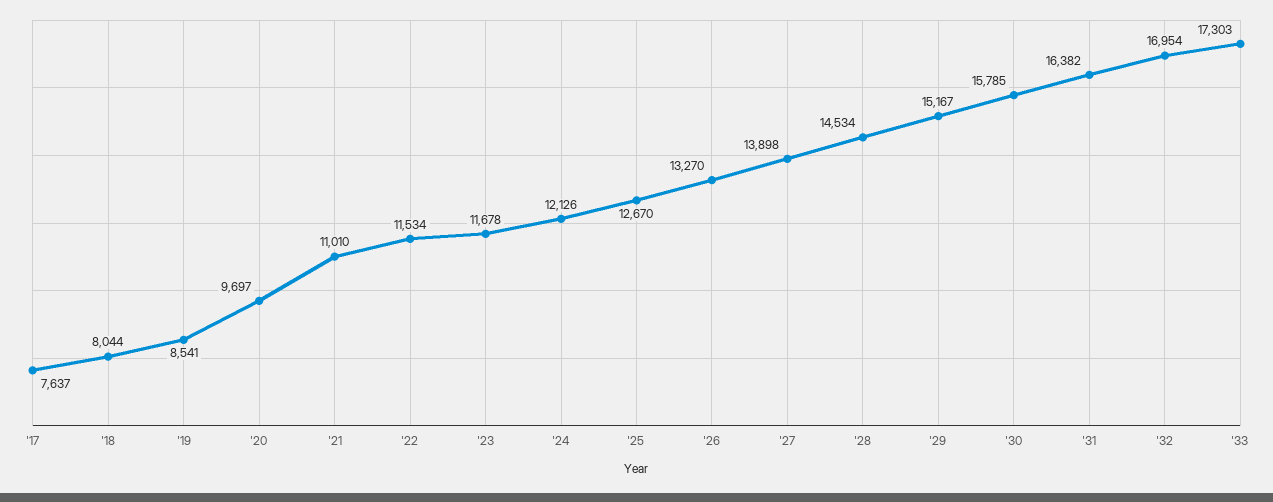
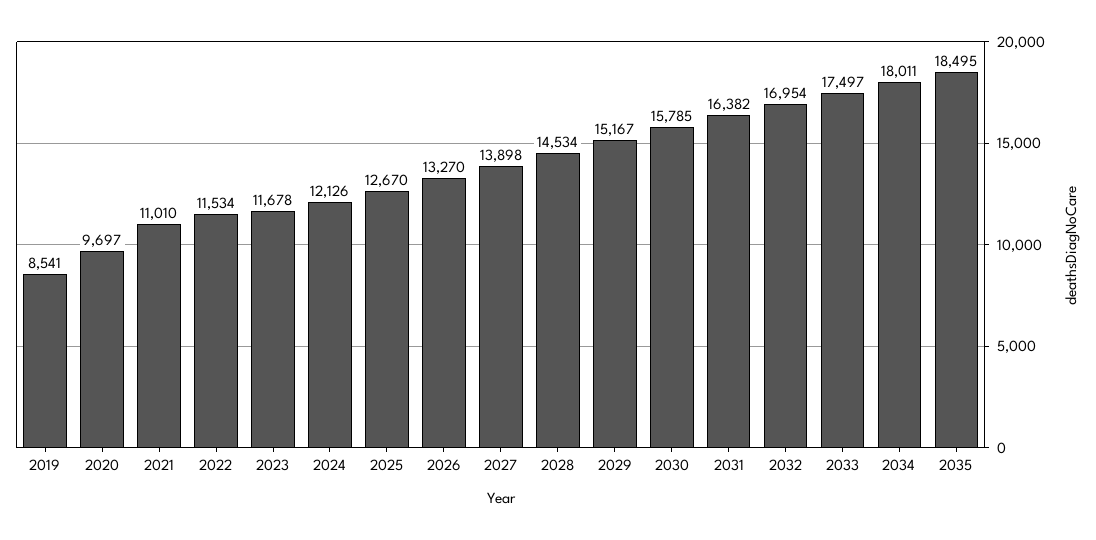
'17: 7637 -> none
'18: 8044 -> none
'33: 17303 -> 17497
2034: none -> 18011
2035: none -> 18495

